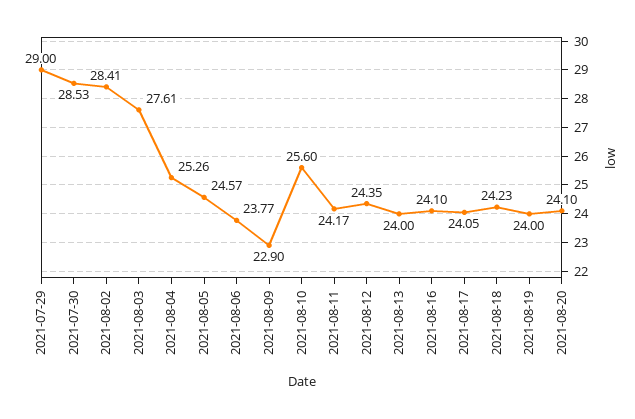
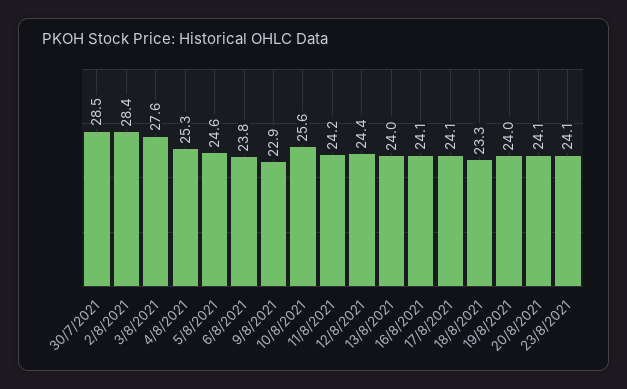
2021-07-29: 29 -> none
2021-08-18: 24.23 -> 23.3
23/8/2021: none -> 24.1

